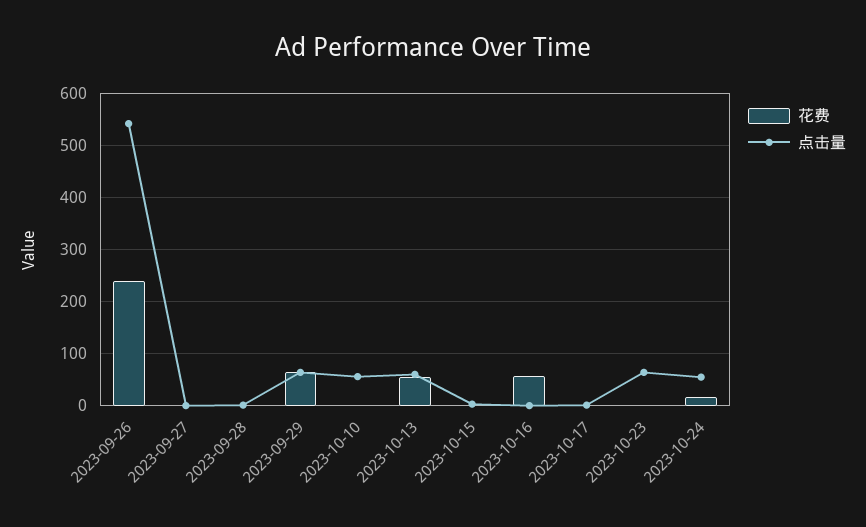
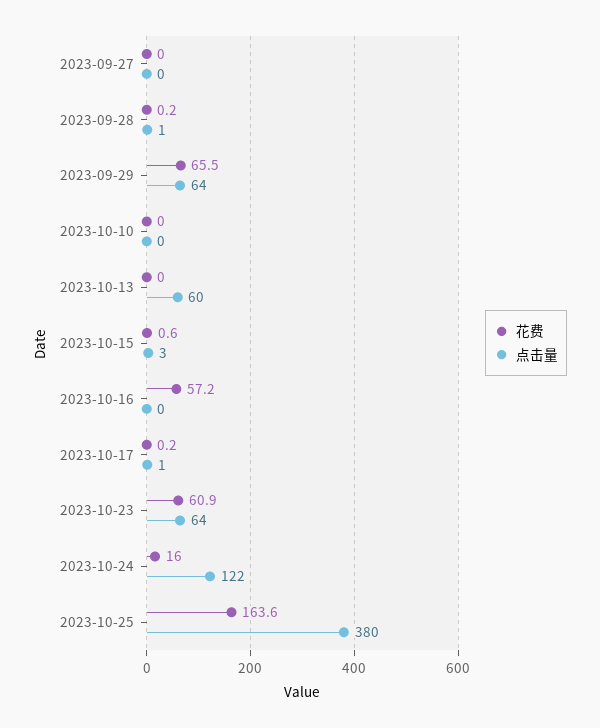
花费, 2023-09-26: 240 -> none
点击量, 2023-09-26: 540 -> none
点击量, 2023-10-10: 60 -> 0
花费, 2023-10-13: 60 -> 0
花费, 2023-10-23: 0 -> 60.9
点击量, 2023-10-24: 60 -> 122
花费, 2023-10-25: none -> 163.6
点击量, 2023-10-25: none -> 380

